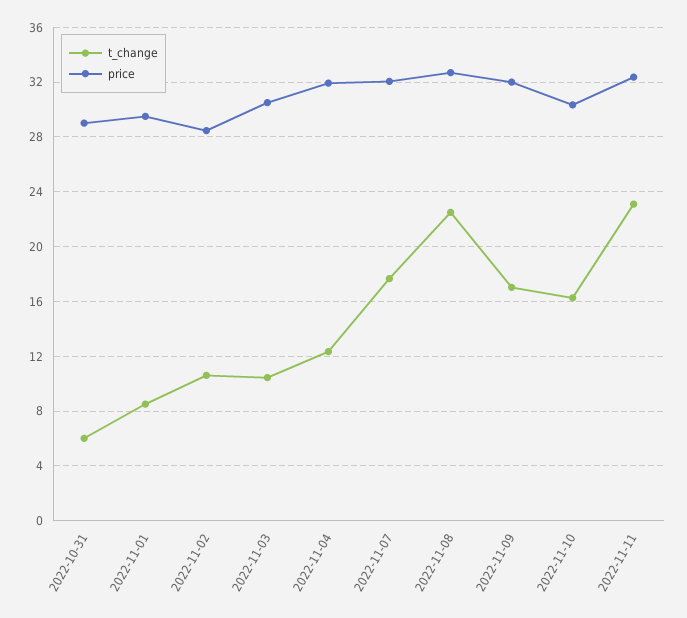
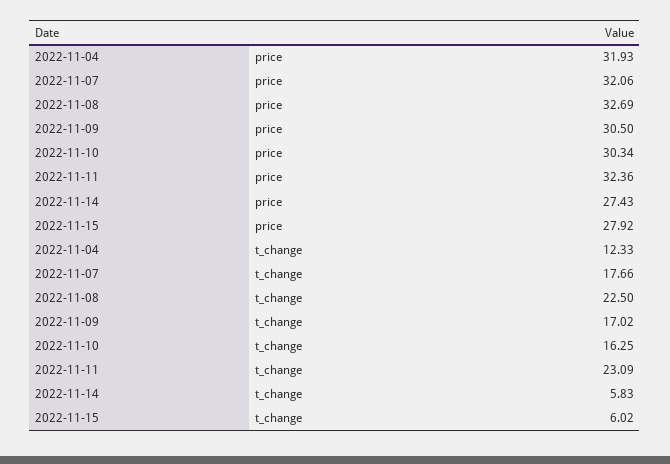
t_change, 2022-10-31: 6 -> none
price, 2022-10-31: 29 -> none
t_change, 2022-11-01: 8.5 -> none
price, 2022-11-01: 29.5 -> none
t_change, 2022-11-02: 10.5 -> none
price, 2022-11-02: 28.5 -> none
t_change, 2022-11-03: 10.5 -> none
price, 2022-11-03: 30.5 -> none
price, 2022-11-09: 32 -> 30.5
price, 2022-11-14: none -> 27.43
price, 2022-11-15: none -> 27.92
t_change, 2022-11-14: none -> 5.83
t_change, 2022-11-15: none -> 6.02

